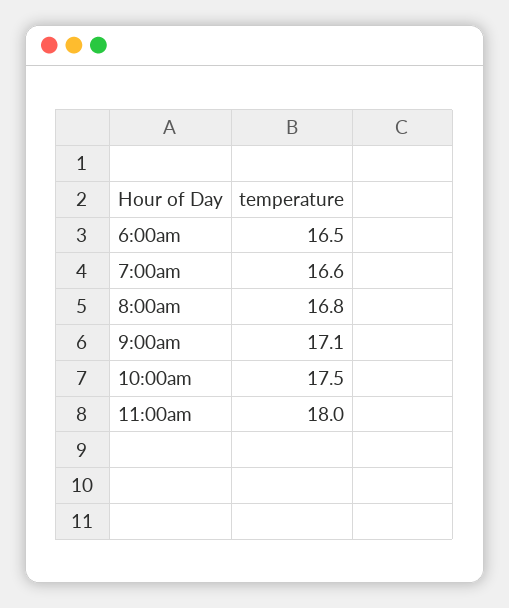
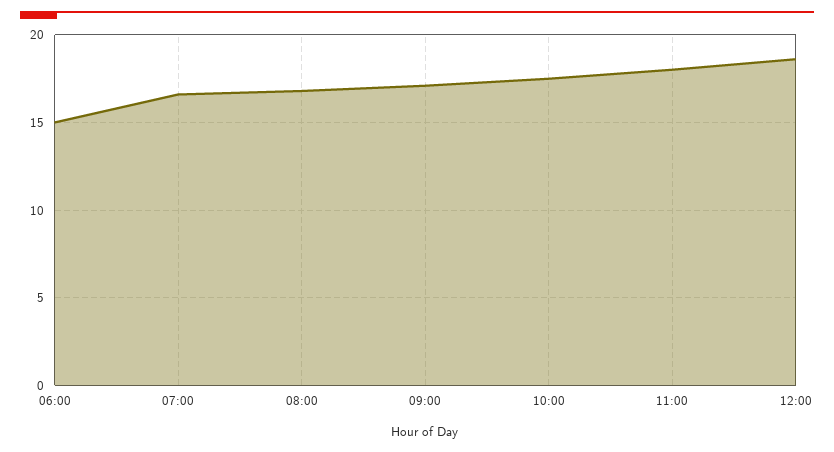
6:00am: 16.5 -> 15
12:00: none -> 18.5

